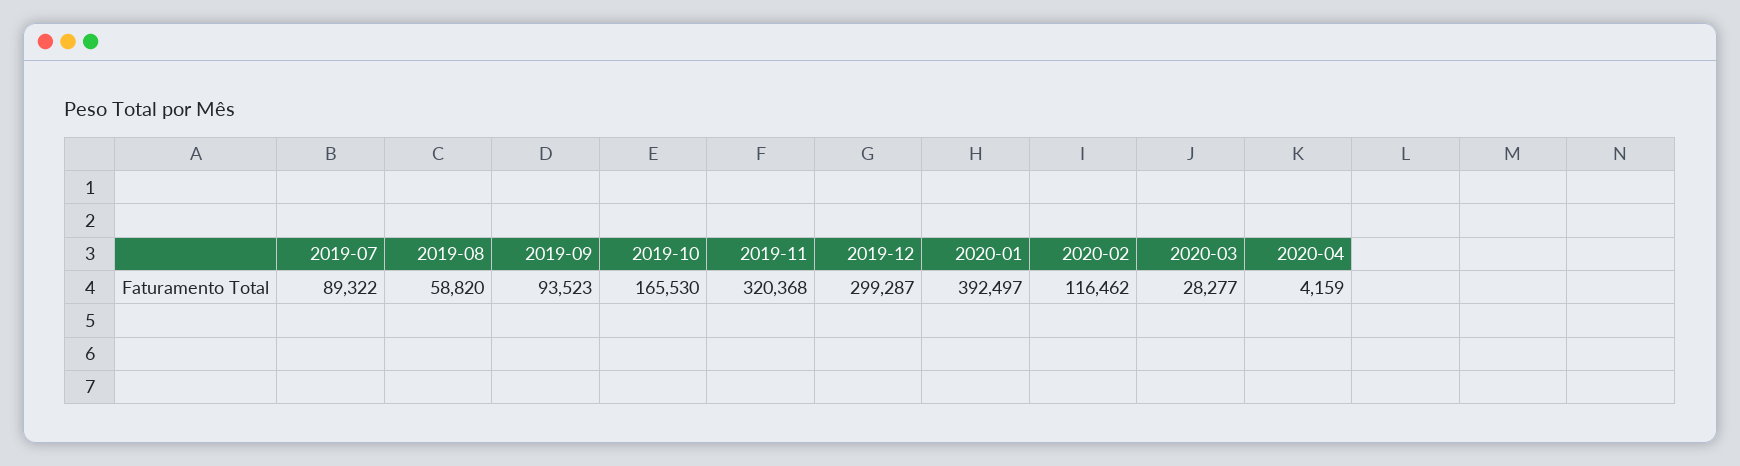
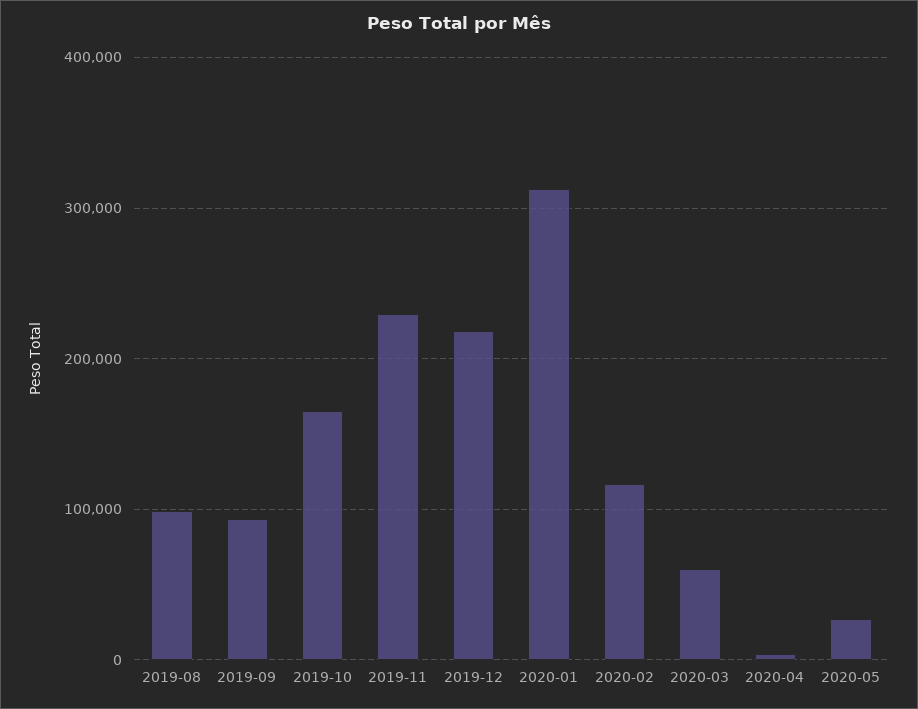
2019-07: 89322 -> none
2019-08: 58820 -> 100000
2019-11: 320368 -> 230000
2019-12: 299287 -> 220000
2020-01: 392497 -> 310000
2020-03: 28277 -> 60000
2020-05: none -> 30000

